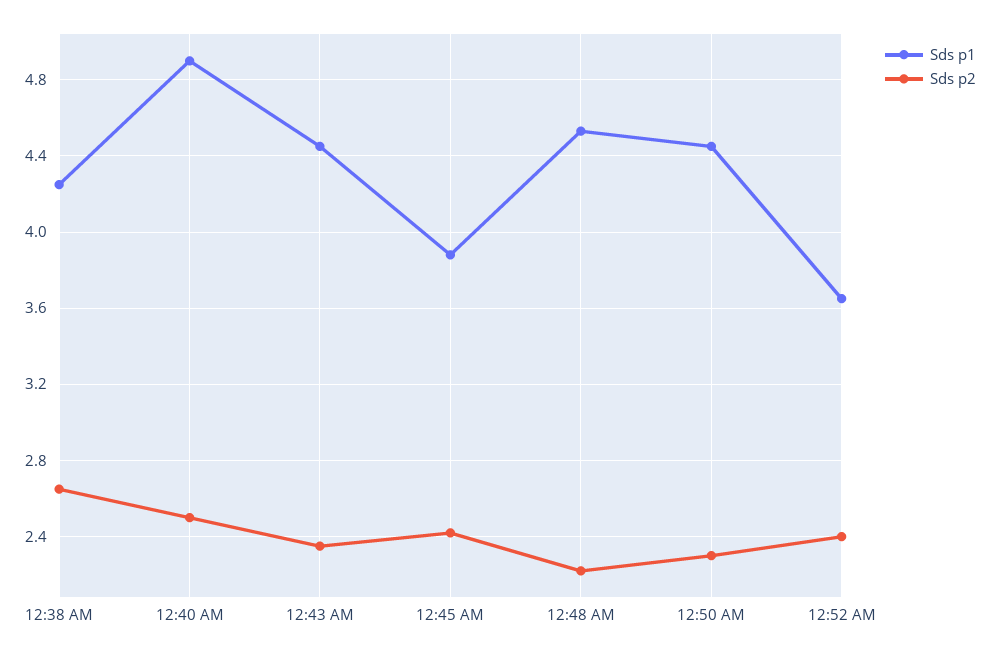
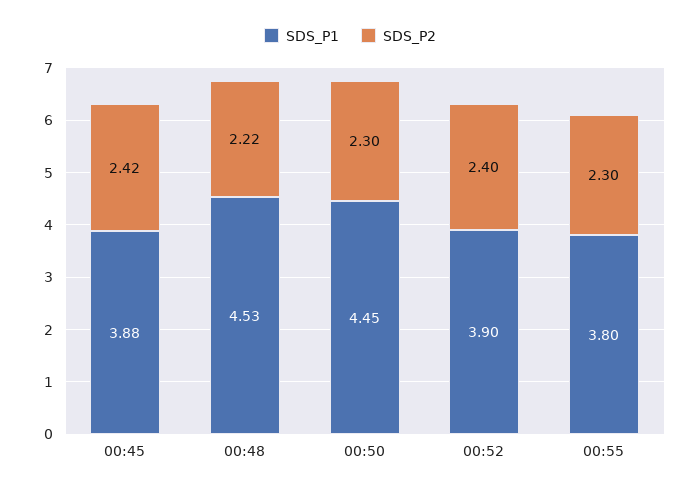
Sds p1, 12:38 AM: 4.25 -> none
Sds p2, 12:38 AM: 2.65 -> none
Sds p1, 12:40 AM: 4.9 -> none
Sds p2, 12:40 AM: 2.5 -> none
Sds p1, 12:43 AM: 4.45 -> none
Sds p2, 12:43 AM: 2.35 -> none
Sds p1, 12:52 AM: 3.65 -> 3.9
Sds p1, 00:55: none -> 3.8
Sds p2, 00:55: none -> 2.3

